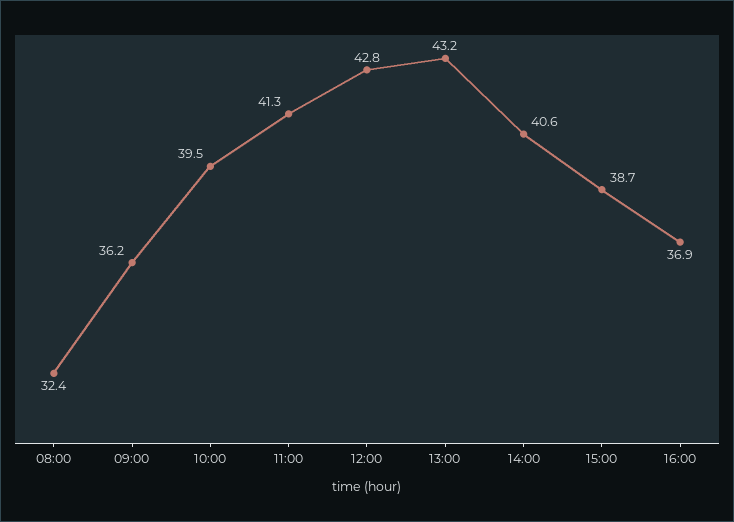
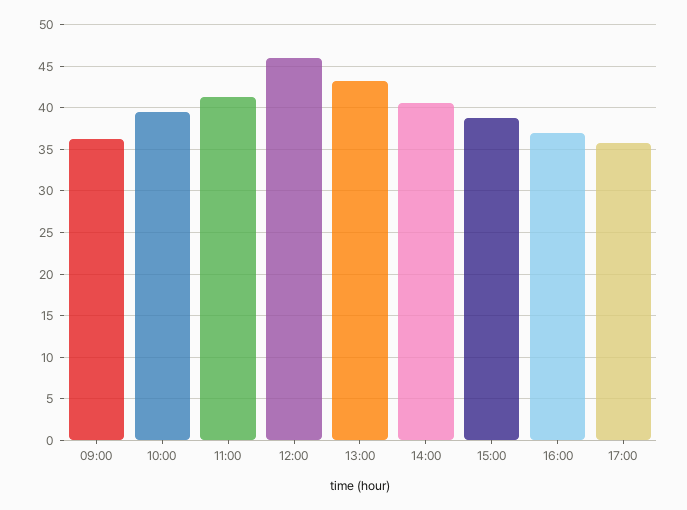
08:00: 32.4 -> none
12:00: 42.8 -> 46
17:00: none -> 36

